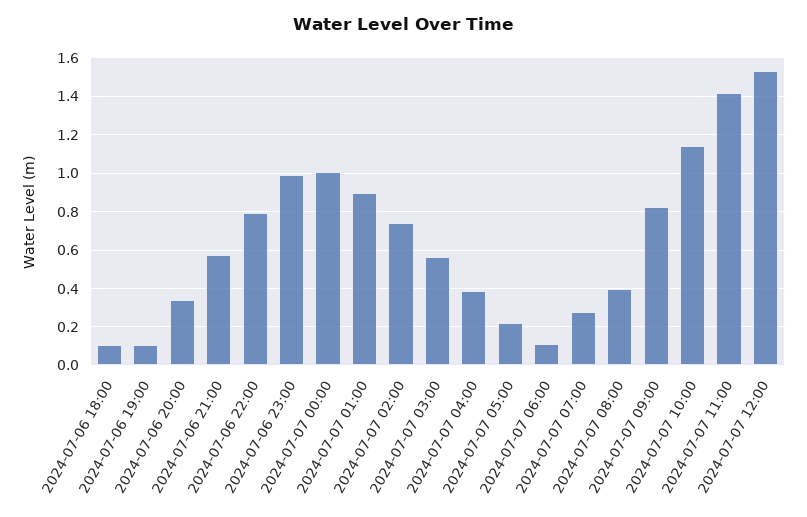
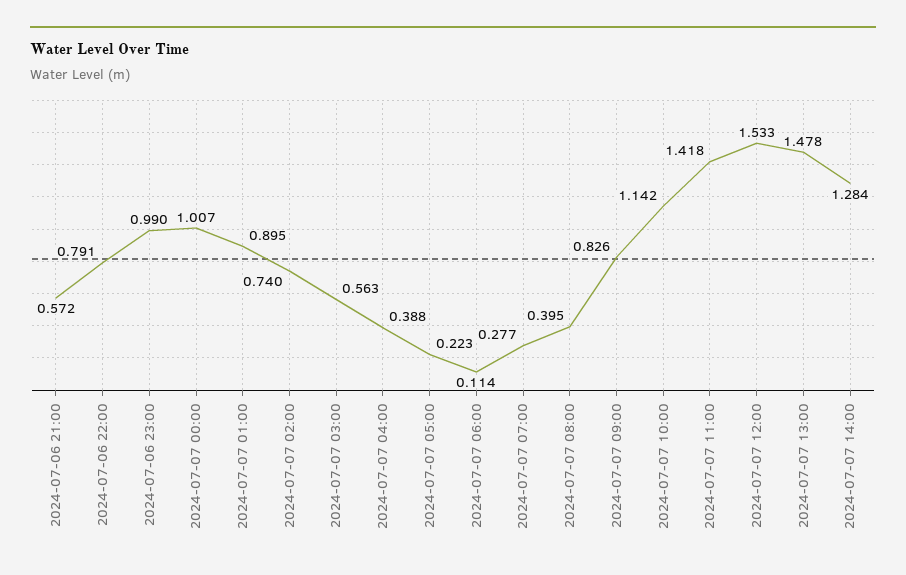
2024-07-06 18:00: 0.1 -> none
2024-07-06 19:00: 0.1 -> none
2024-07-06 20:00: 0.35 -> none
2024-07-07 13:00: none -> 1.478
2024-07-07 14:00: none -> 1.284

